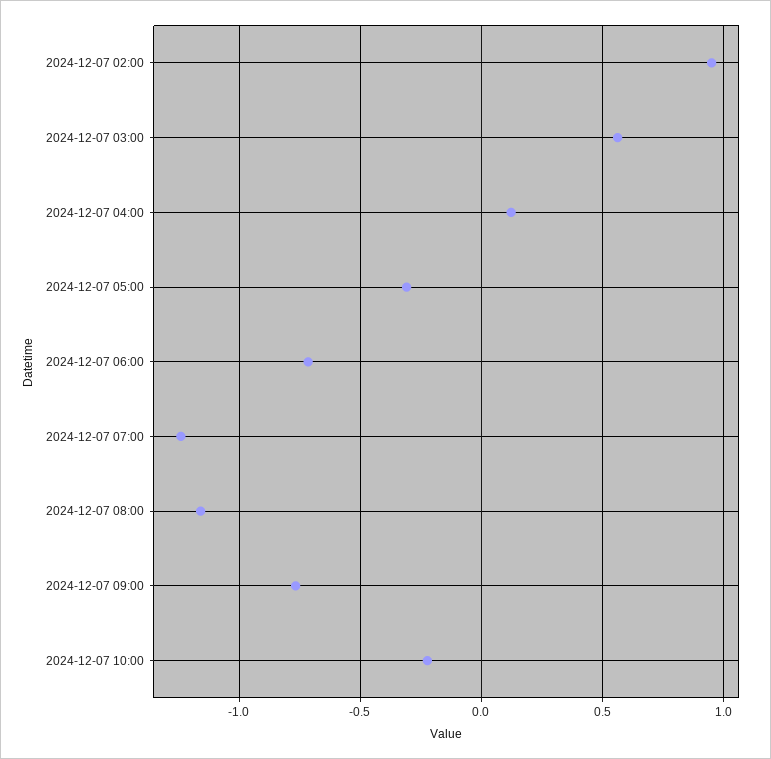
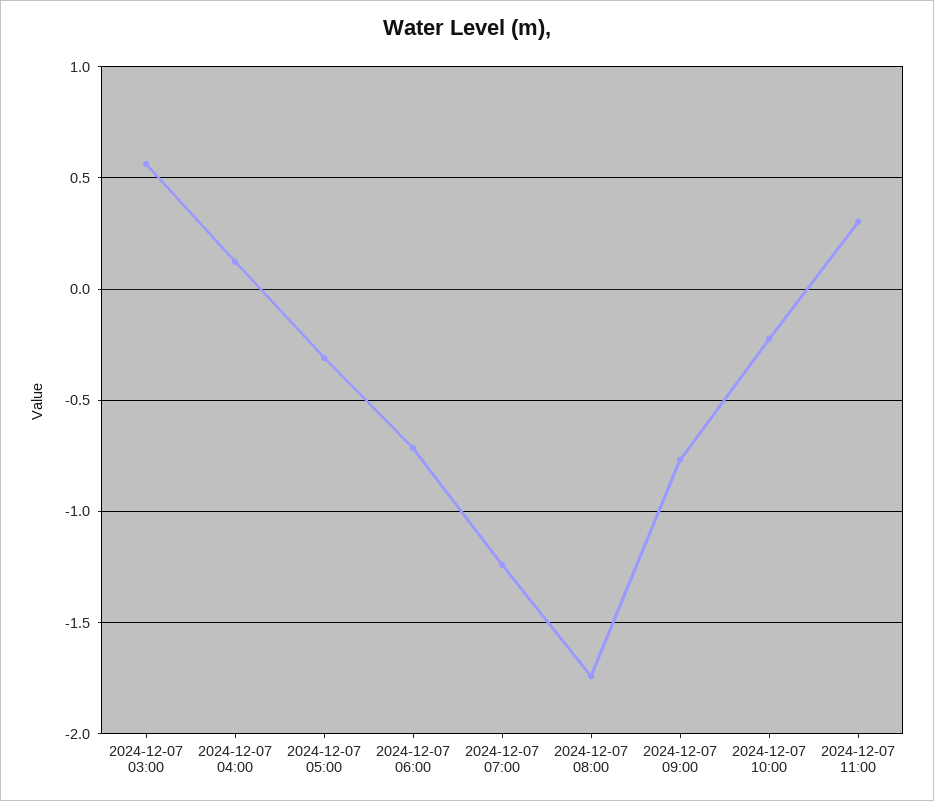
2024-12-07 02:00: 0.95 -> none
2024-12-07 08:00: -1.15 -> -1.75
2024-12-07 11:00: none -> 0.3

